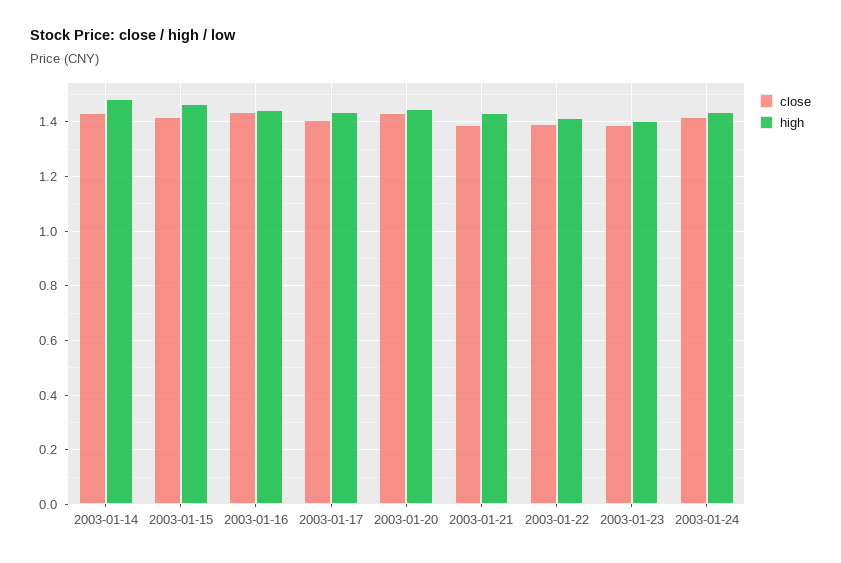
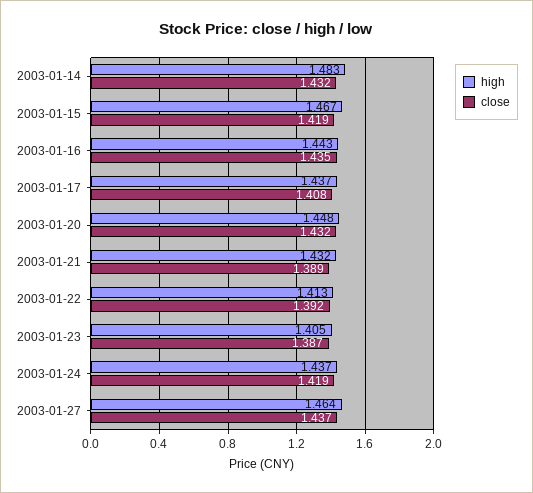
high, 2003-01-27: none -> 1.464
close, 2003-01-27: none -> 1.437

